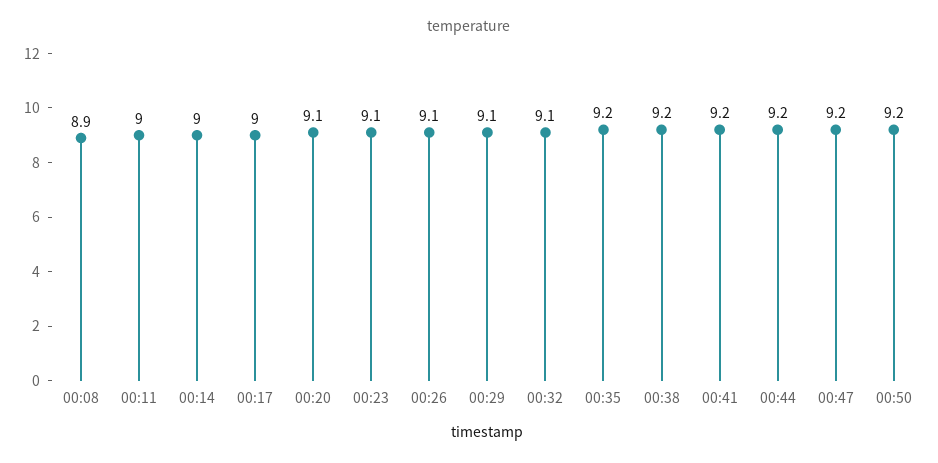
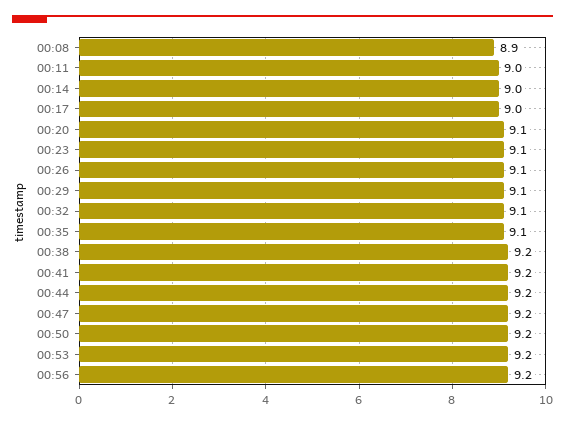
00:35: 9.2 -> 9.1
00:53: none -> 9.2
00:56: none -> 9.2

